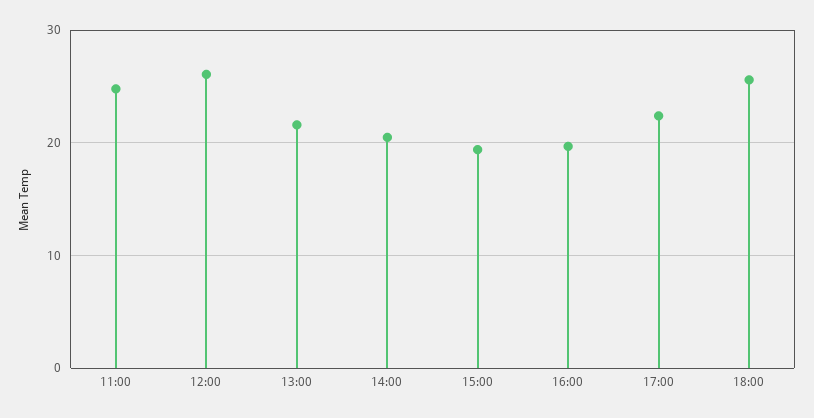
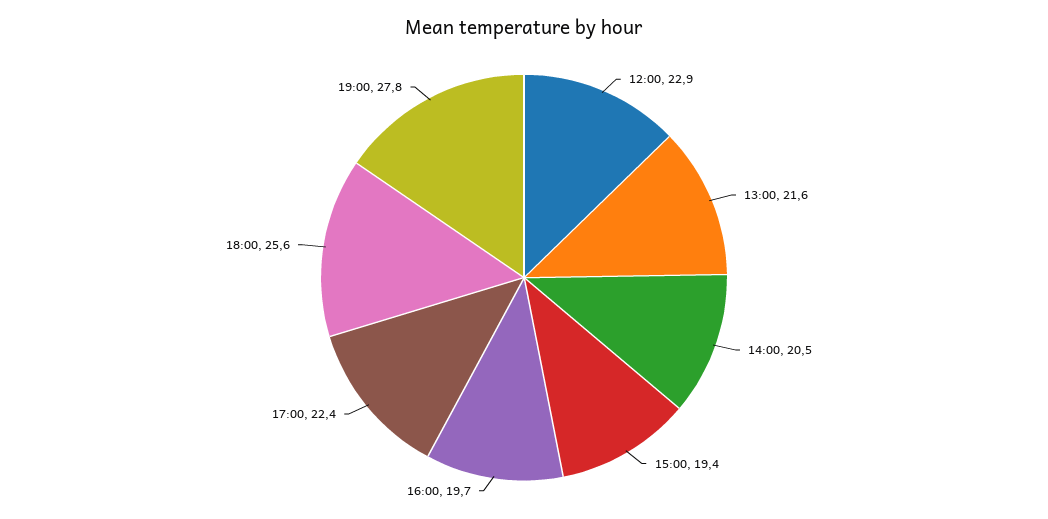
11:00: 25 -> none
12:00: 26 -> 22.9
19:00: none -> 27.8

